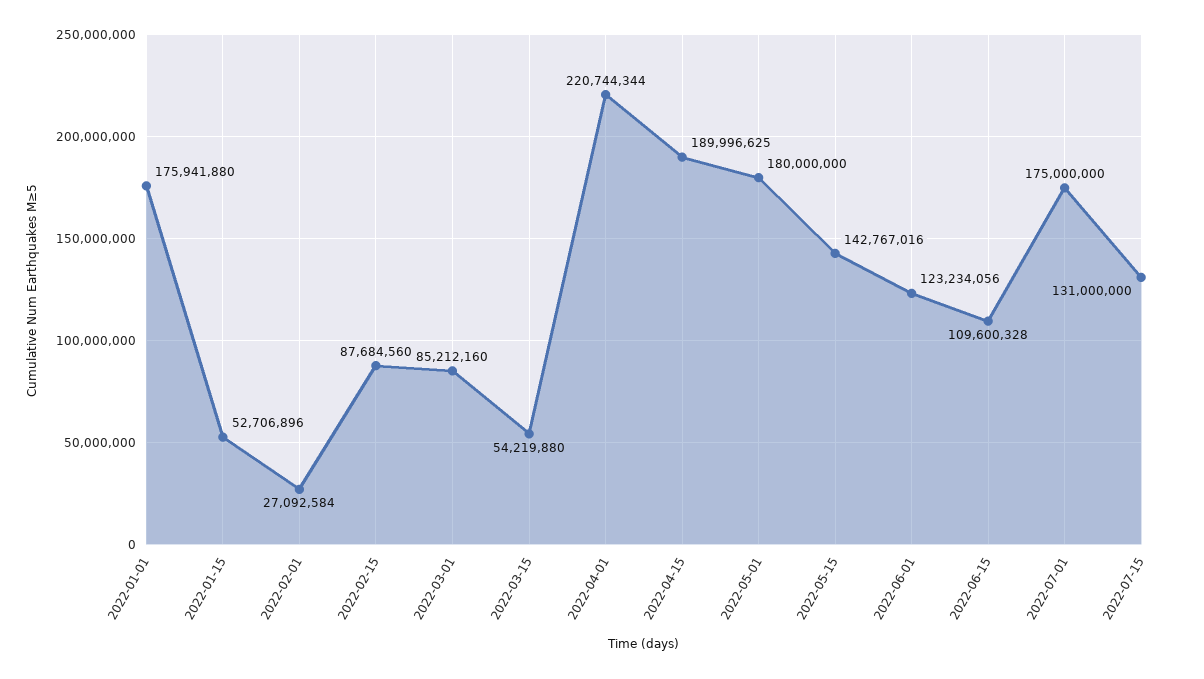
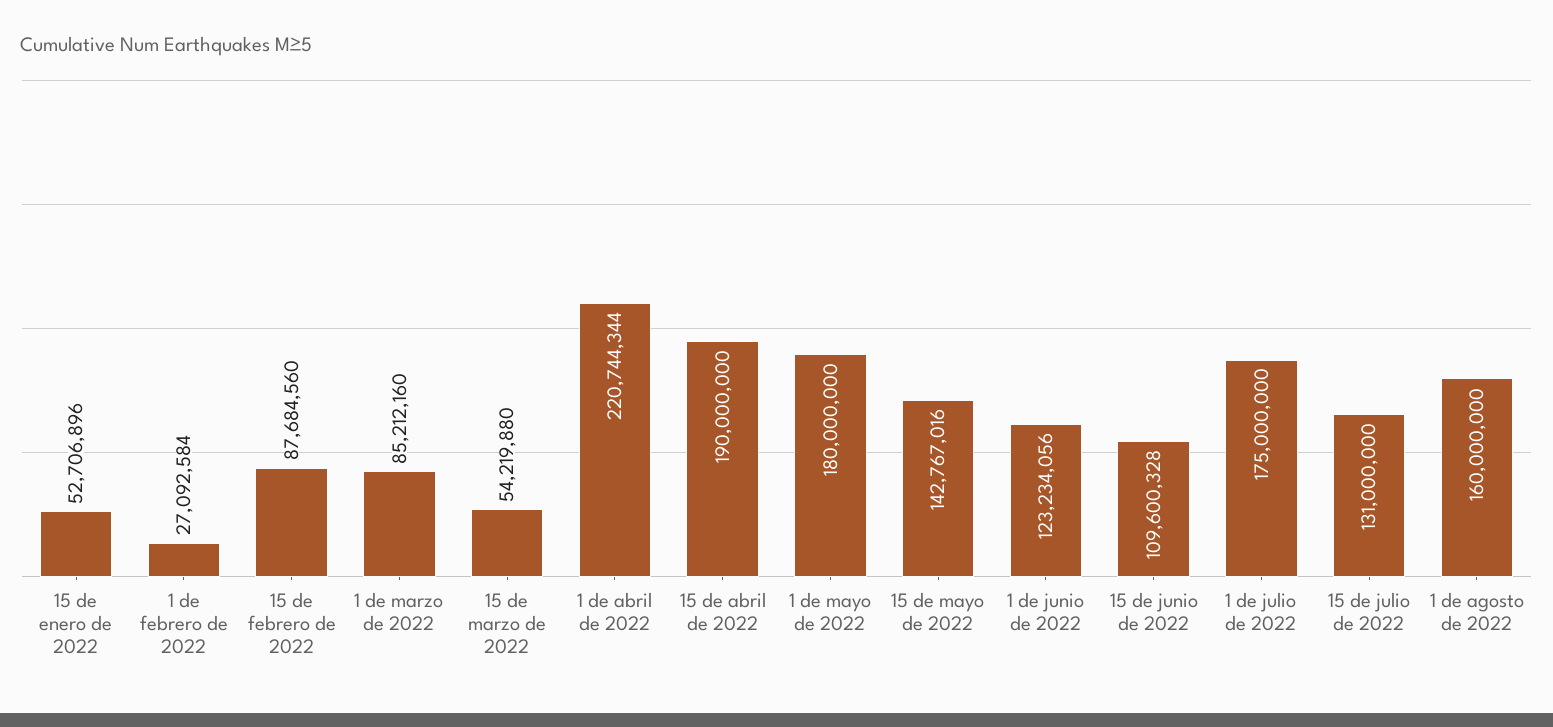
2022-01-01: 175941880 -> none
2022-04-15: 189996625 -> 190000000
1 de agosto de 2022: none -> 160000000

